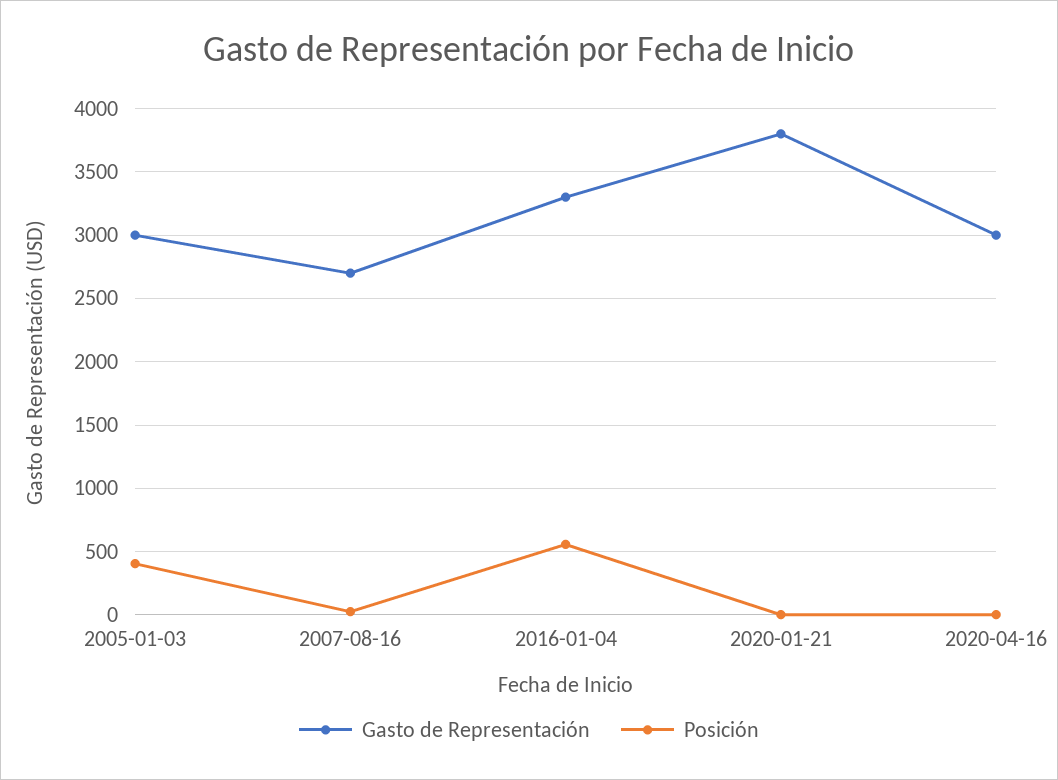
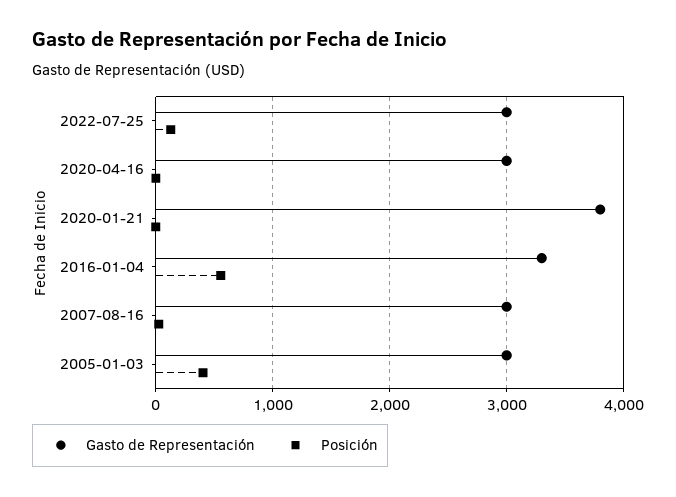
Gasto de Representación, 2007-08-16: 2700 -> 3000
Gasto de Representación, 2022-07-25: none -> 3000
Posición, 2022-07-25: none -> 100

